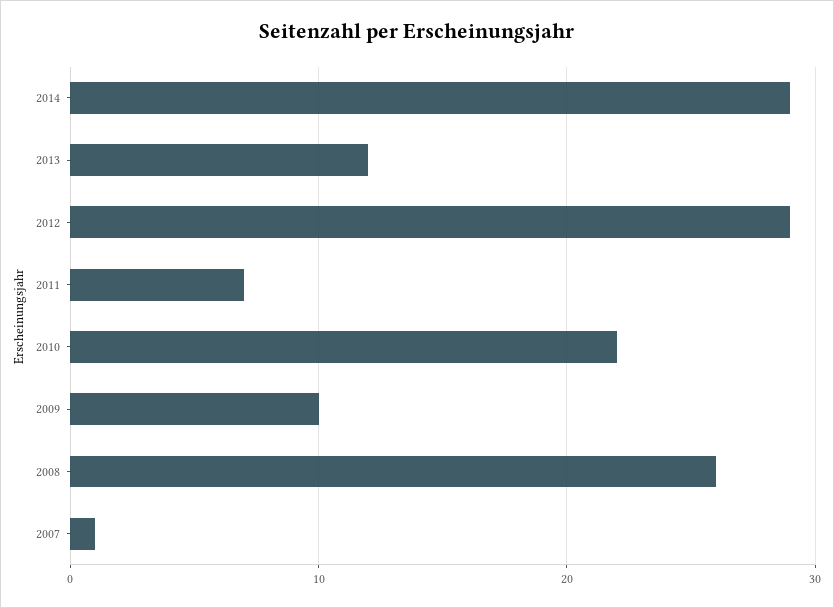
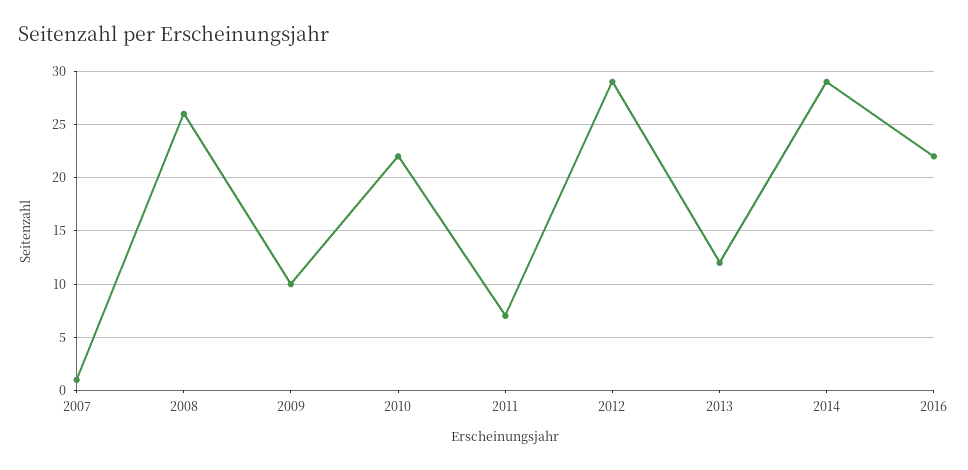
2016: none -> 22

